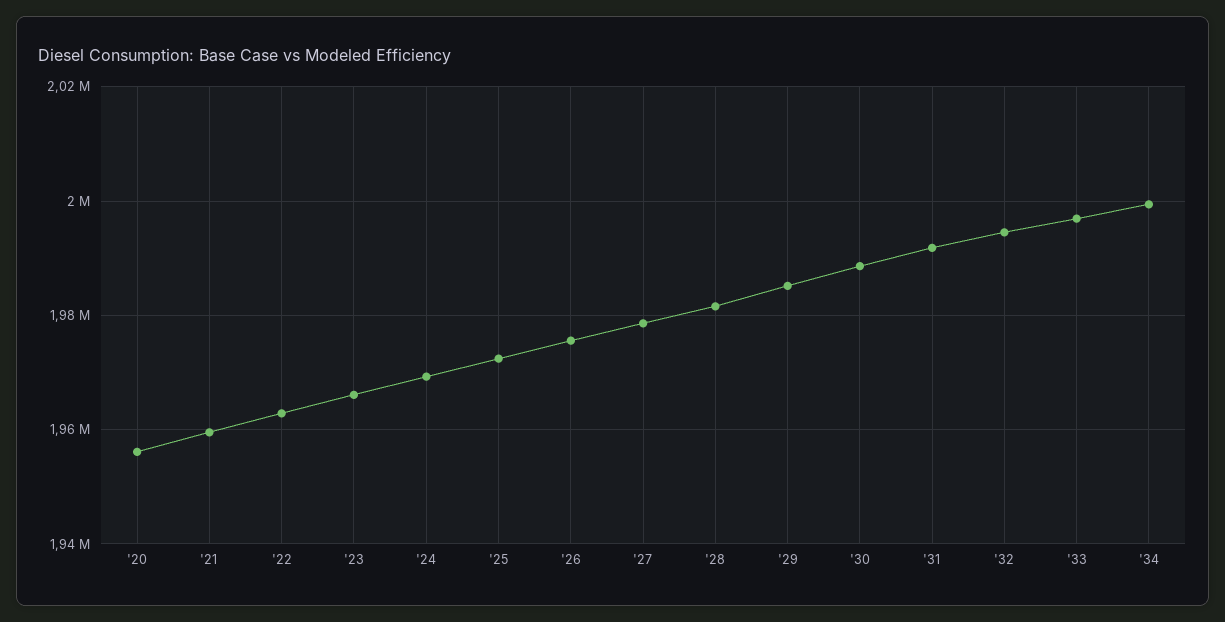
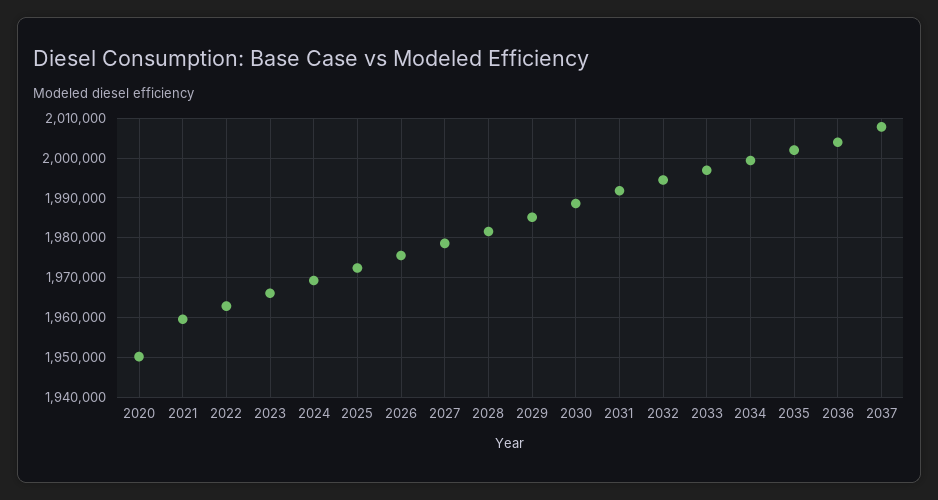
'20: 1956000 -> 1950000
2035: none -> 2002000
2036: none -> 2004000
2037: none -> 2008000

